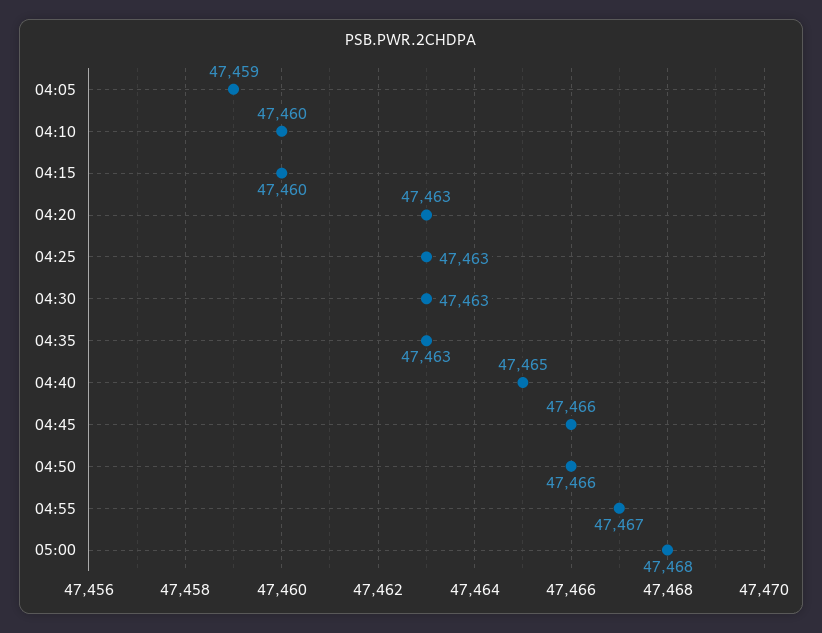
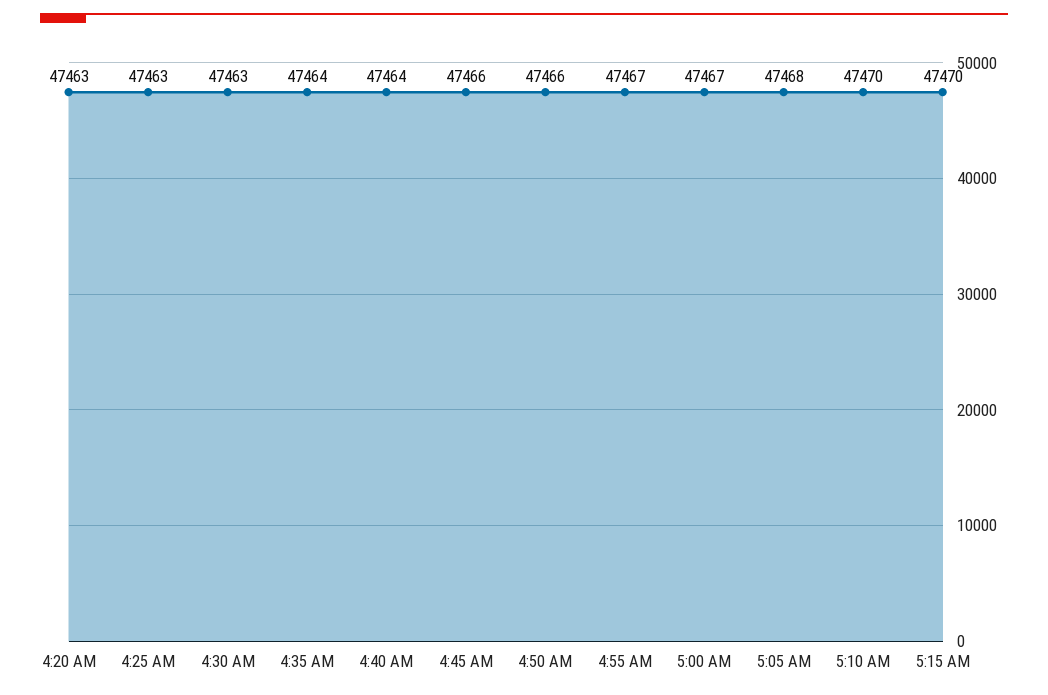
04:05: 47459 -> none
04:10: 47460 -> none
04:15: 47460 -> none
04:35: 47463 -> 47464
04:40: 47465 -> 47464
05:00: 47468 -> 47467
5:05 AM: none -> 47468
5:10 AM: none -> 47470
5:15 AM: none -> 47470

